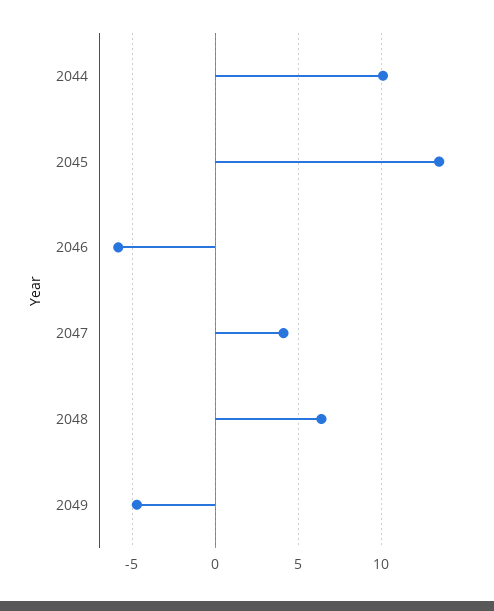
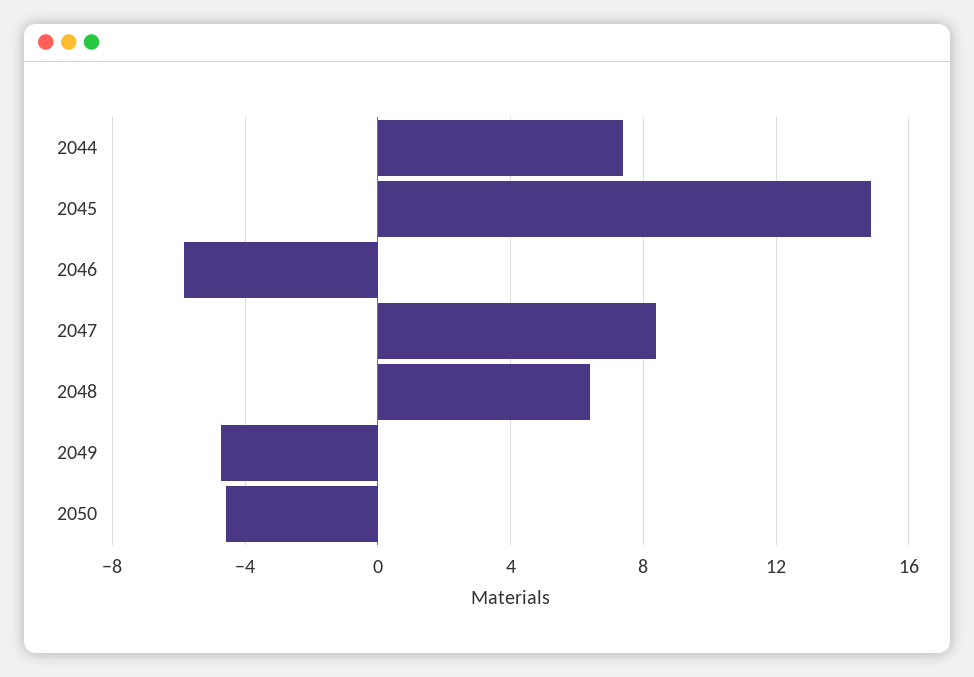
2044: 10 -> 7.5
2045: 13.5 -> 15
2047: 4 -> 8.5
2050: none -> -4.5

